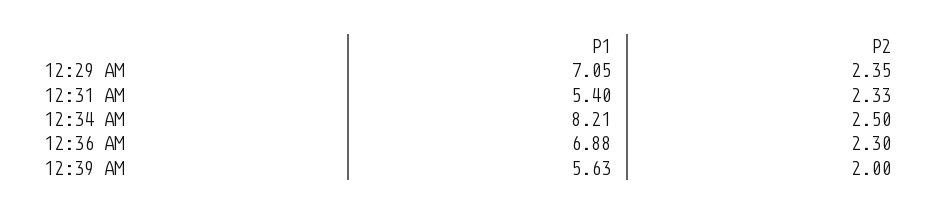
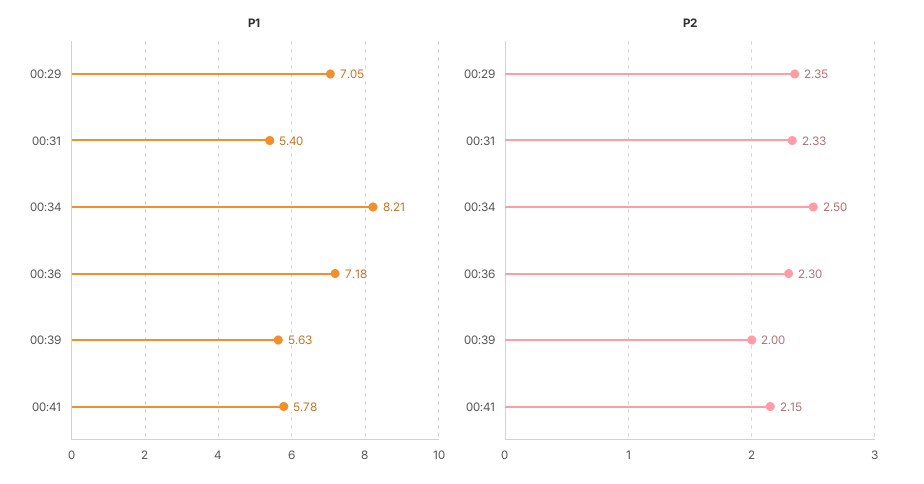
P1, 12:36 AM: 6.88 -> 7.18
P1, 00:41: none -> 5.78
P2, 00:41: none -> 2.15

